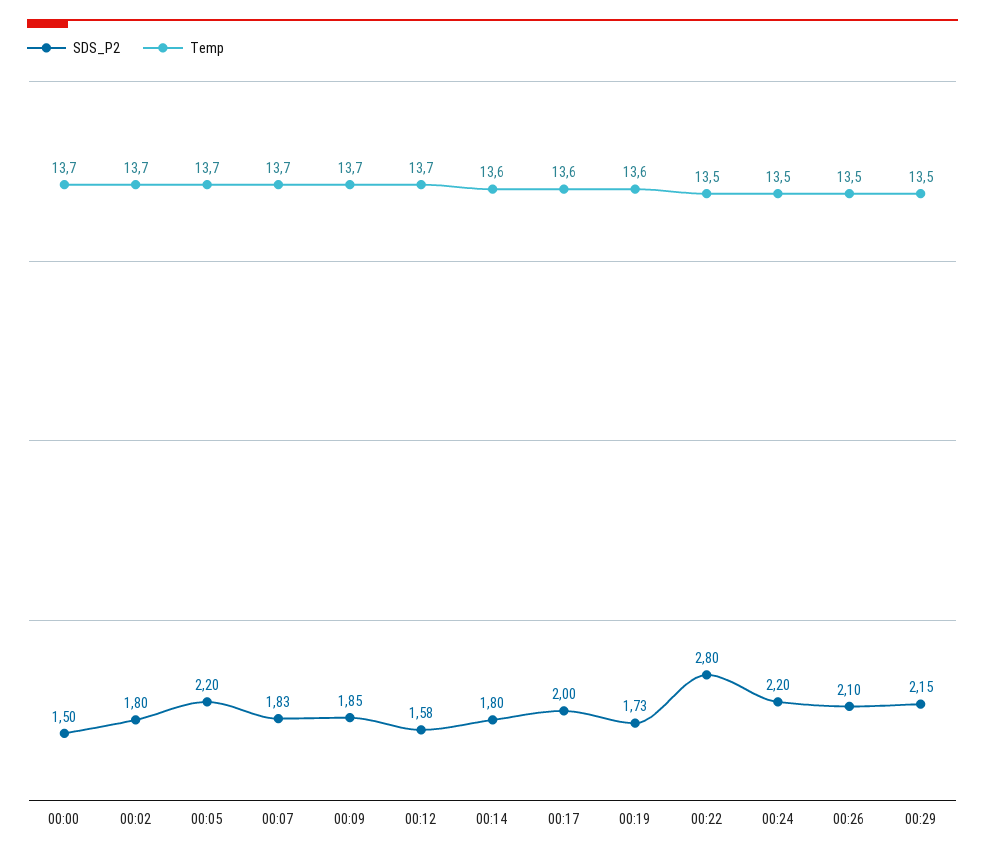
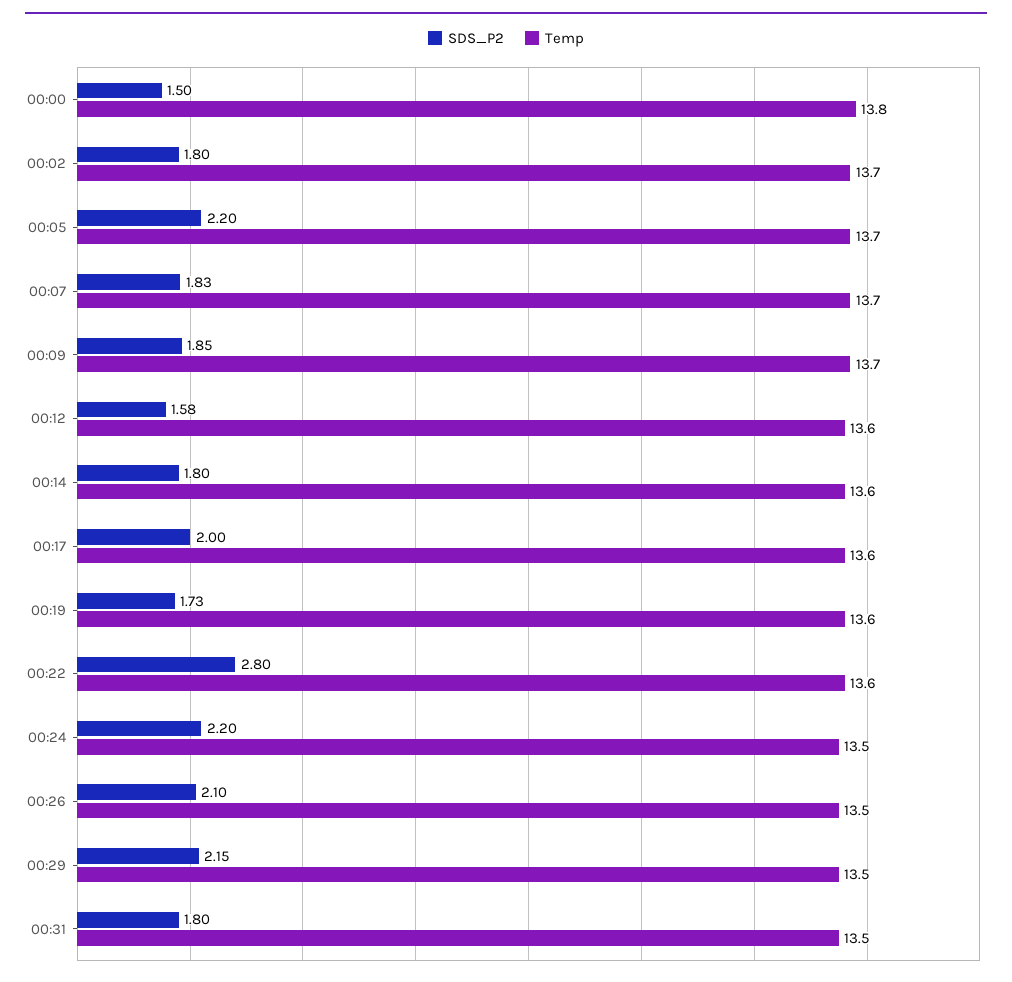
Temp, 00:00: 13.7 -> 13.8
Temp, 00:12: 13.7 -> 13.6
Temp, 00:22: 13.5 -> 13.6
SDS_P2, 00:31: none -> 1.8
Temp, 00:31: none -> 13.5

